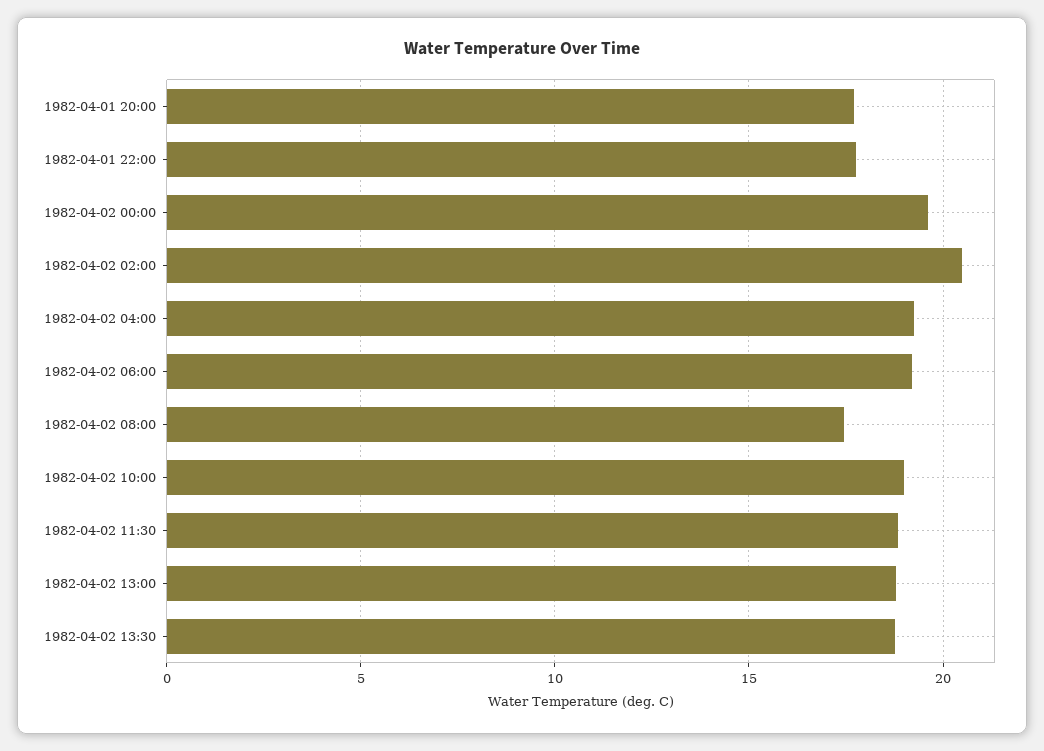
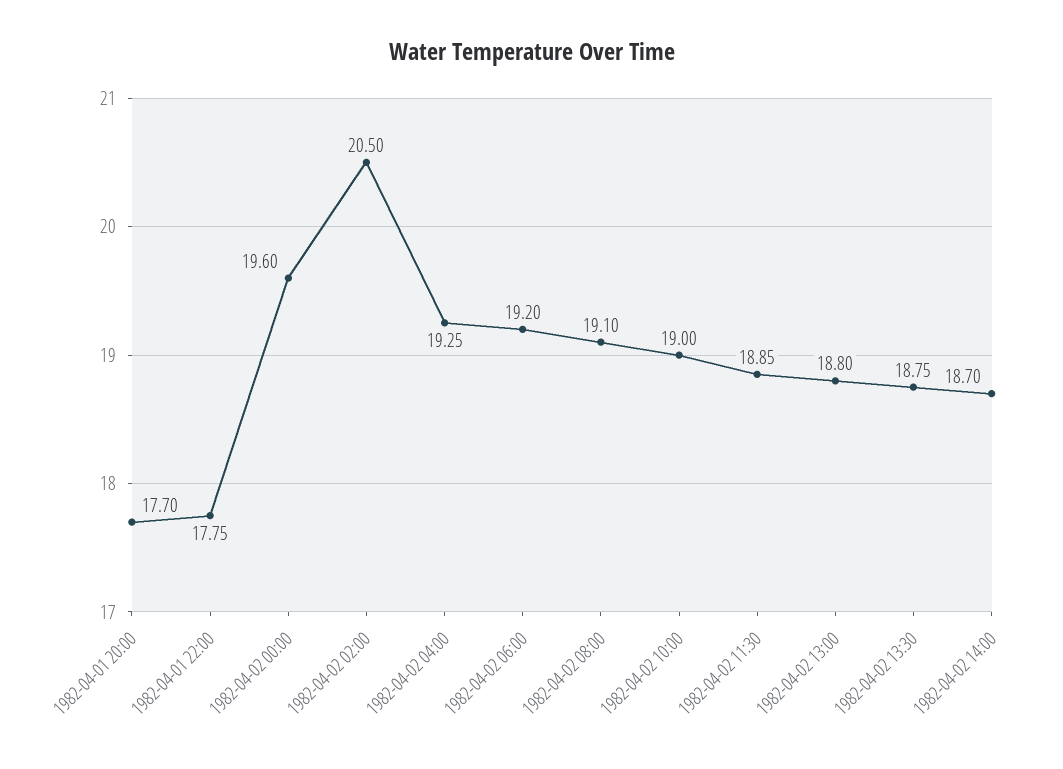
1982-04-02 08:00: 17.5 -> 19.1
1982-04-02 14:00: none -> 18.7

